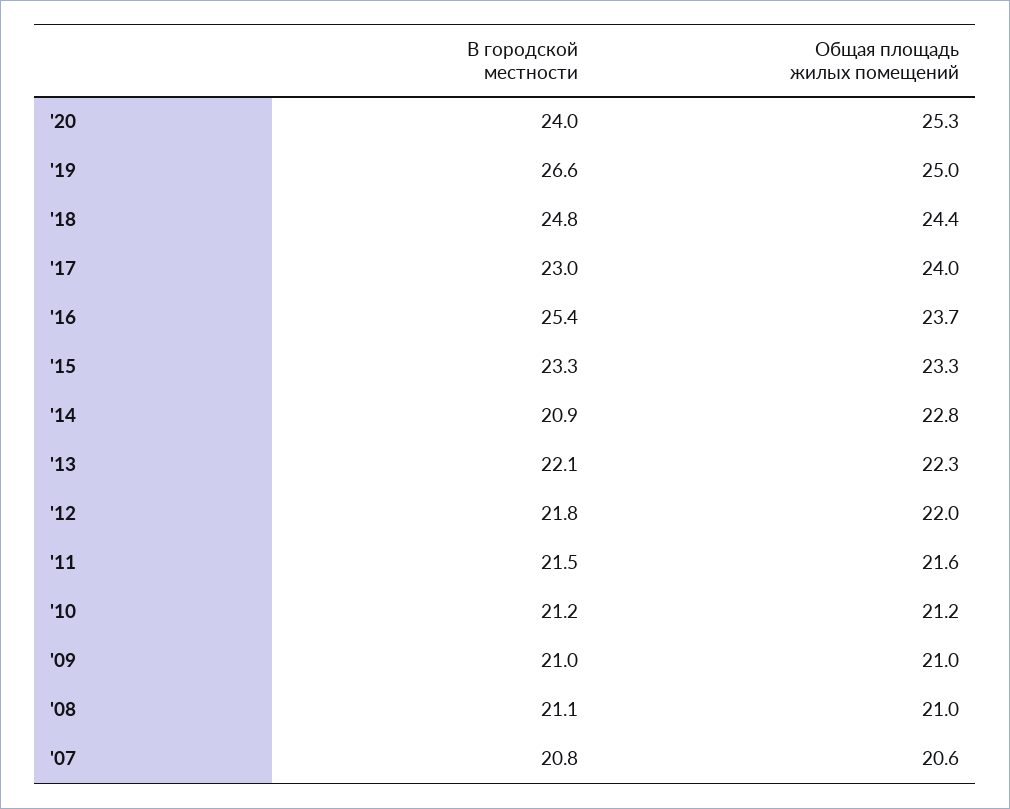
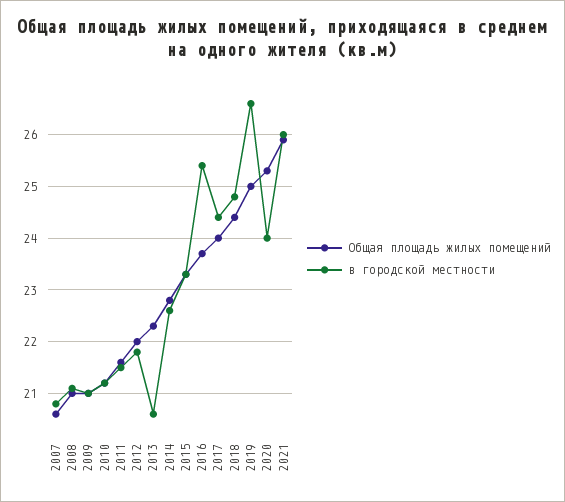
В городской местности, '17: 23 -> 24.5
В городской местности, '14: 20.9 -> 22.5
В городской местности, '13: 22.1 -> 20.5
Общая площадь жилых помещений, 2021: none -> 26
В городской местности, 2021: none -> 26

